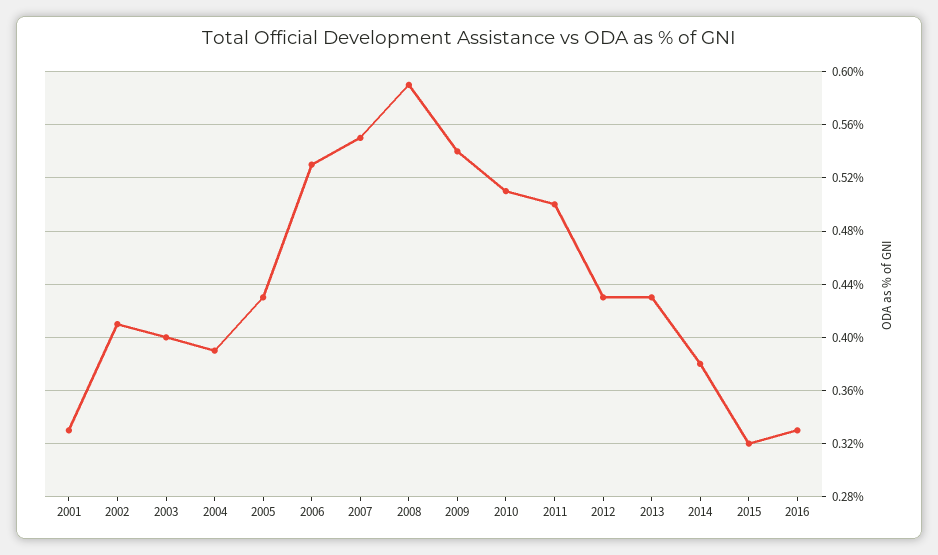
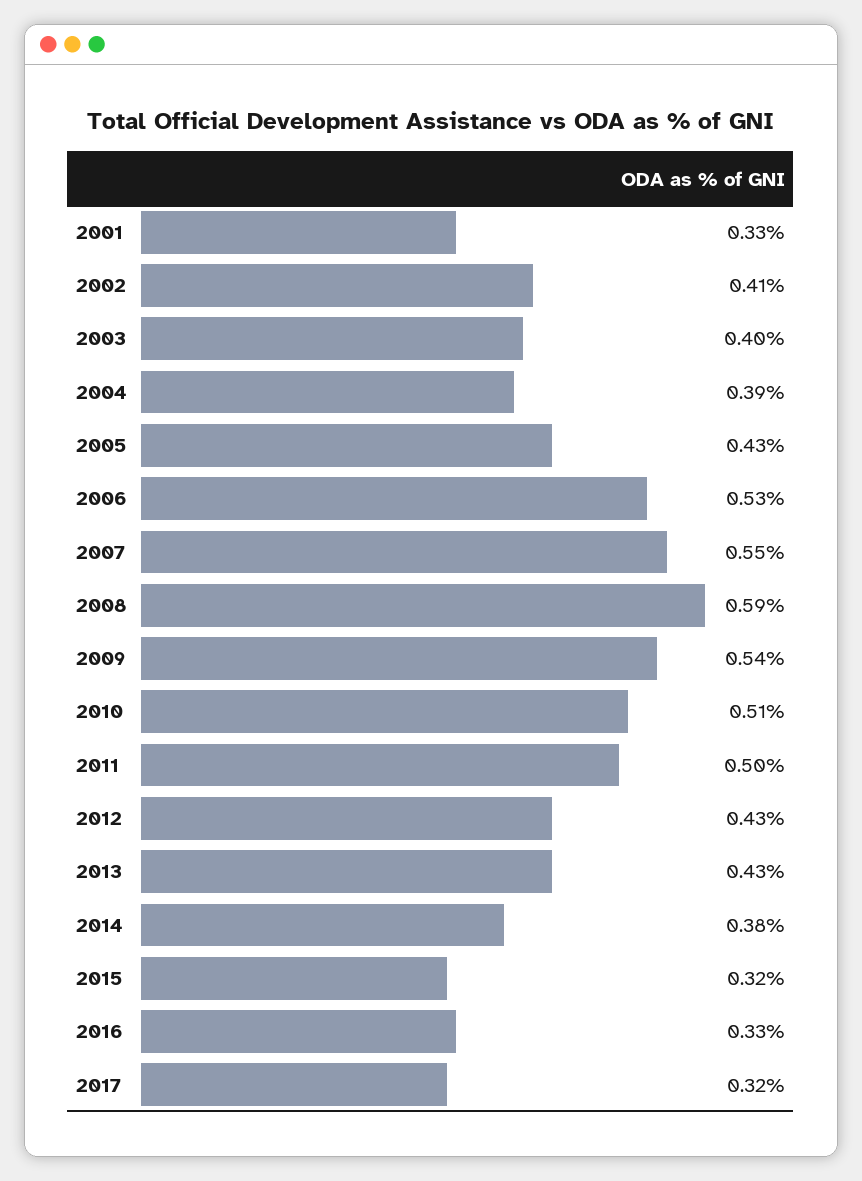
2017: none -> 0.32

